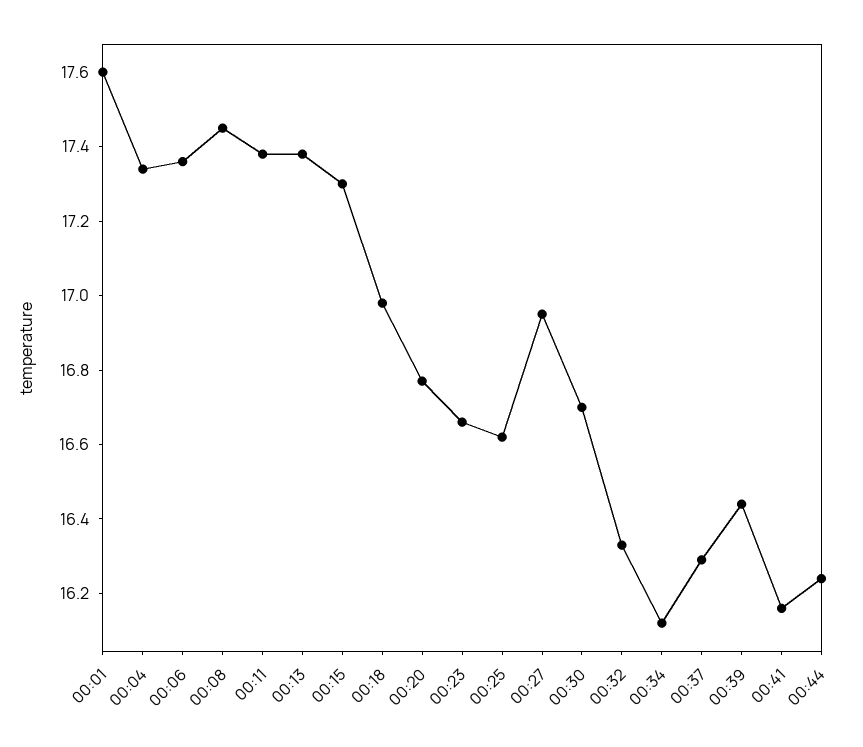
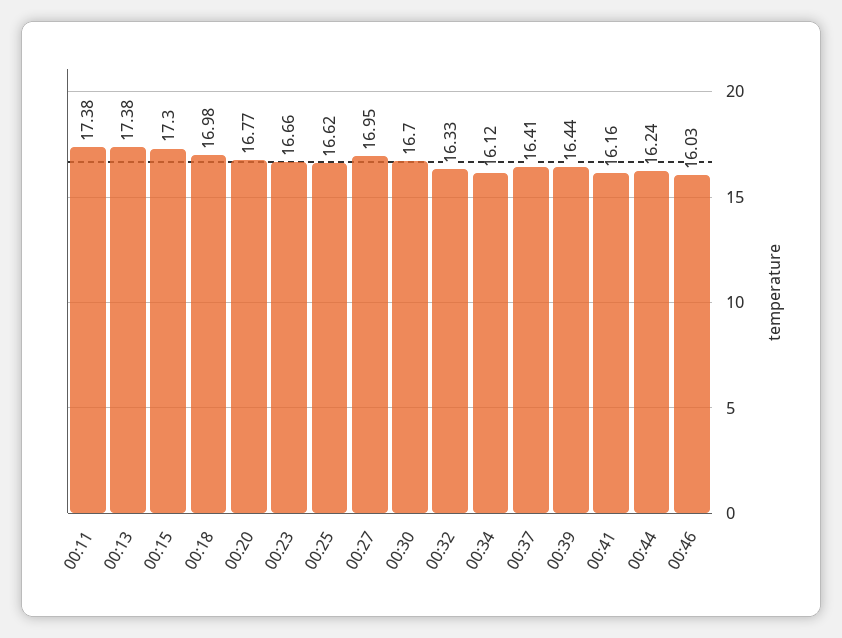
00:01: 17.6 -> none
00:04: 17.35 -> none
00:06: 17.35 -> none
00:08: 17.45 -> none
00:37: 16.3 -> 16.41
00:46: none -> 16.03

